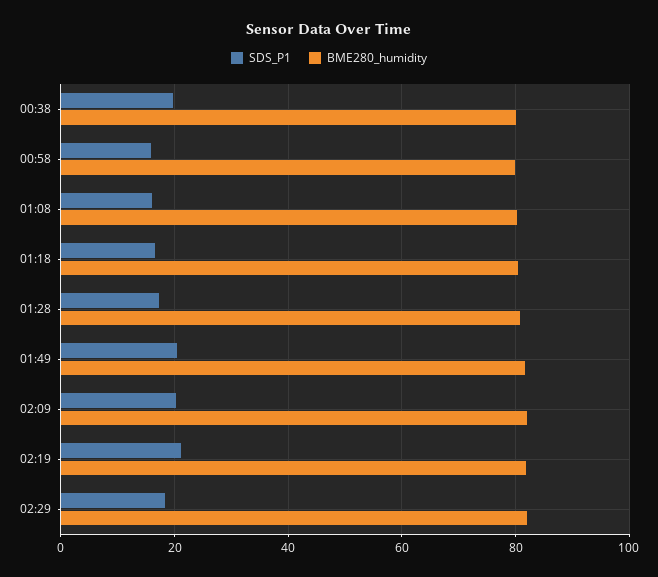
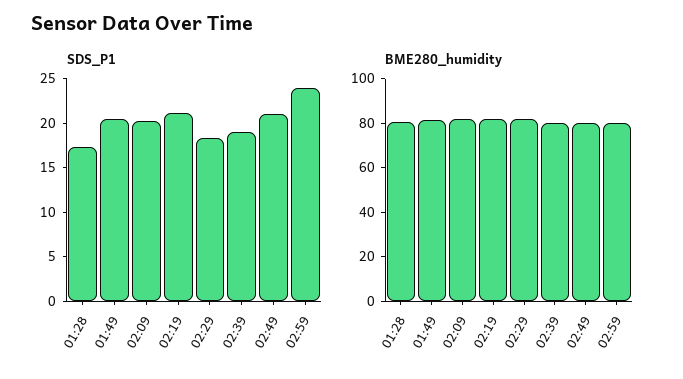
SDS_P1, 00:38: 20 -> none
BME280_humidity, 00:38: 80 -> none
SDS_P1, 00:58: 16 -> none
BME280_humidity, 00:58: 80 -> none
SDS_P1, 01:08: 16 -> none
BME280_humidity, 01:08: 80 -> none
SDS_P1, 01:18: 16 -> none
BME280_humidity, 01:18: 80 -> none
SDS_P1, 02:39: none -> 19
SDS_P1, 02:49: none -> 21
SDS_P1, 02:59: none -> 24
BME280_humidity, 02:39: none -> 80
BME280_humidity, 02:49: none -> 80
BME280_humidity, 02:59: none -> 80

